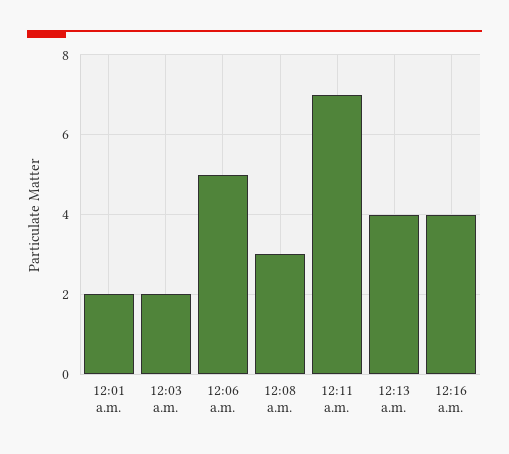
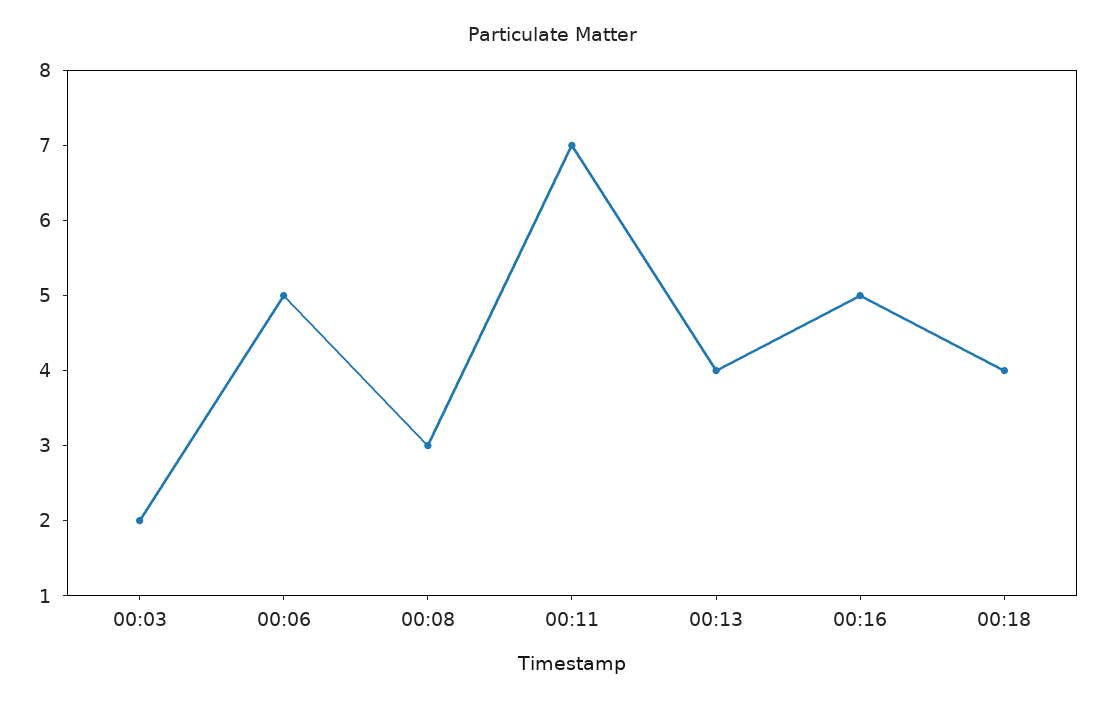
12:01 a.m.: 2 -> none
12:16 a.m.: 4 -> 5
00:18: none -> 4

